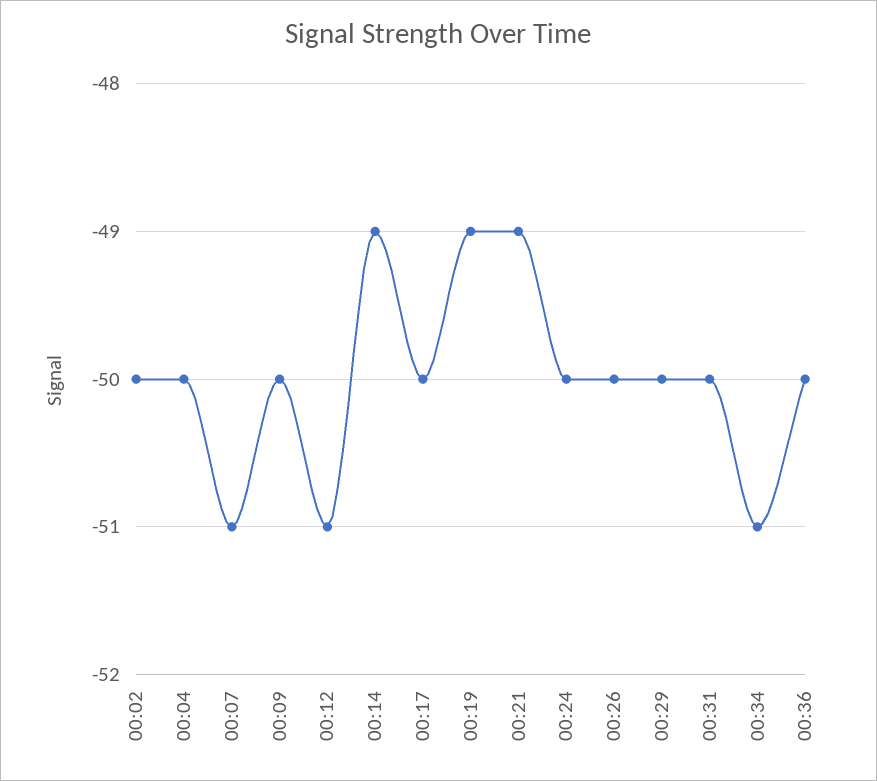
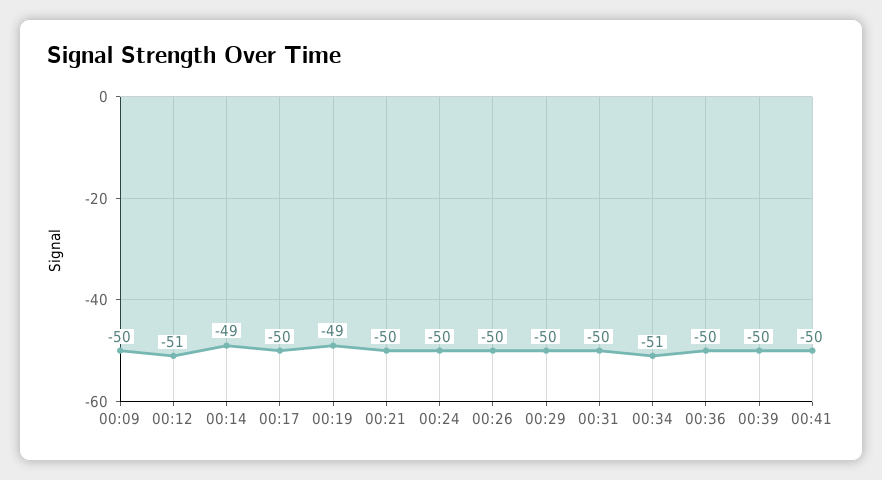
00:02: -50 -> none
00:04: -50 -> none
00:07: -51 -> none
00:21: -49 -> -50
00:39: none -> -50
00:41: none -> -50

